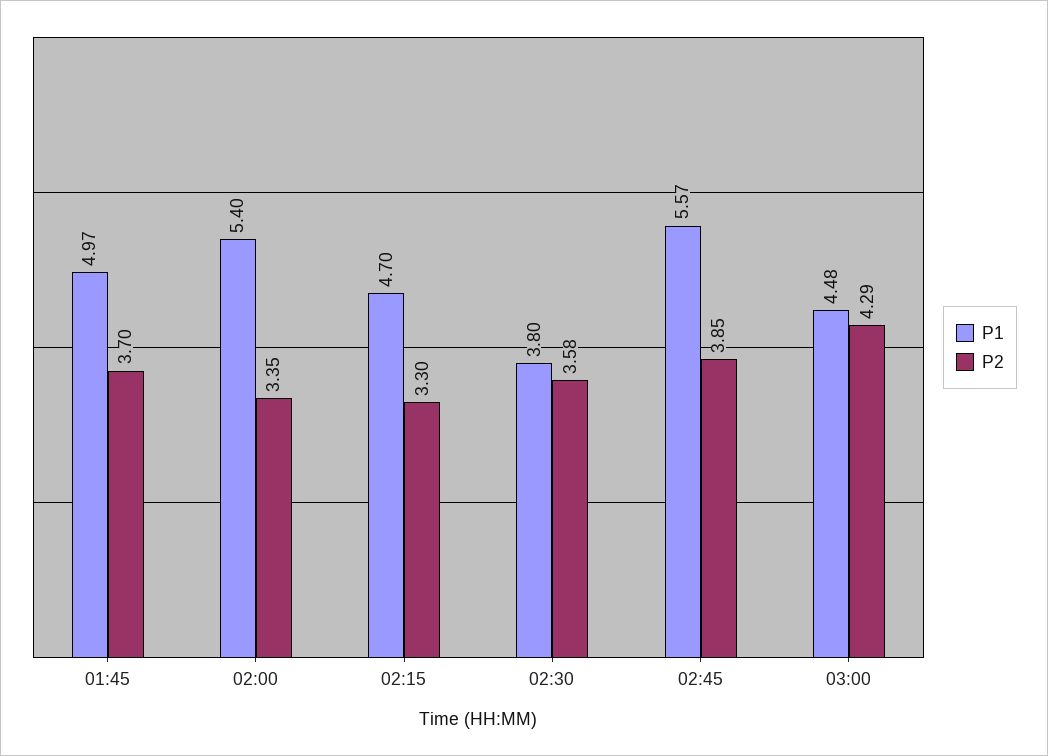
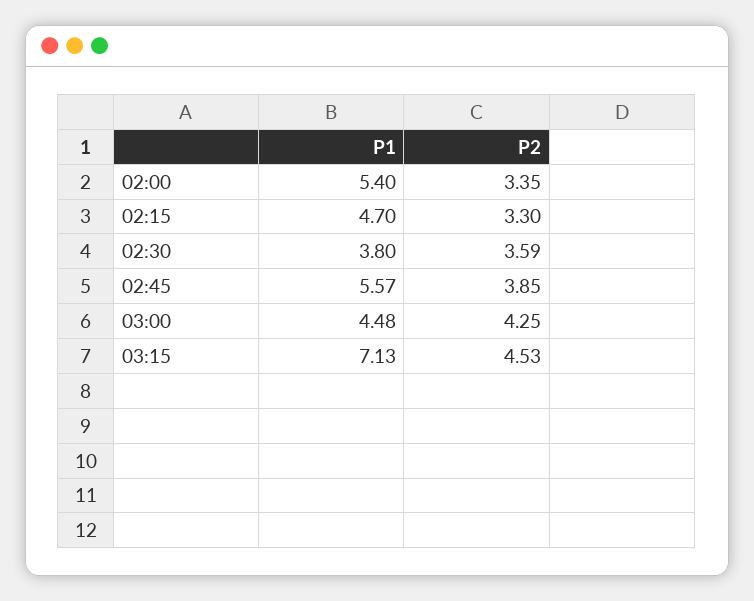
P1, 01:45: 4.97 -> none
P2, 01:45: 3.7 -> none
P2, 02:30: 3.58 -> 3.59
P2, 03:00: 4.29 -> 4.25
P1, 03:15: none -> 7.13
P2, 03:15: none -> 4.53

